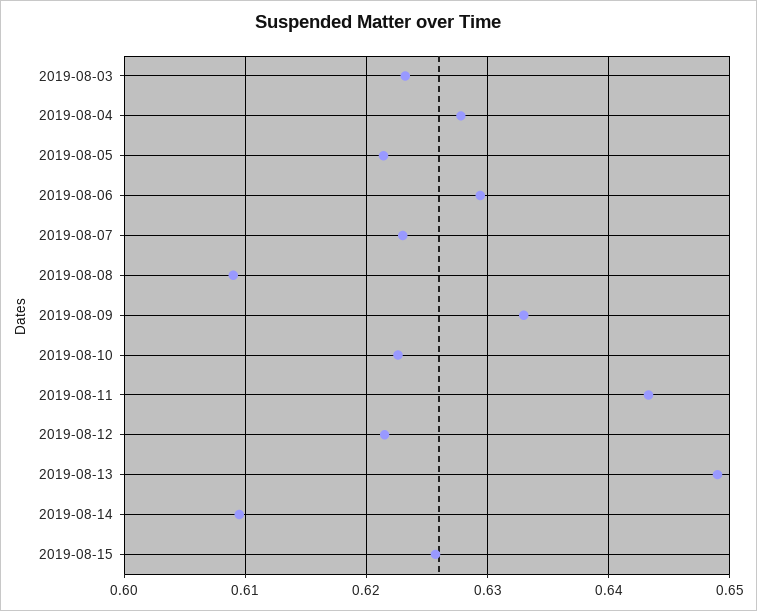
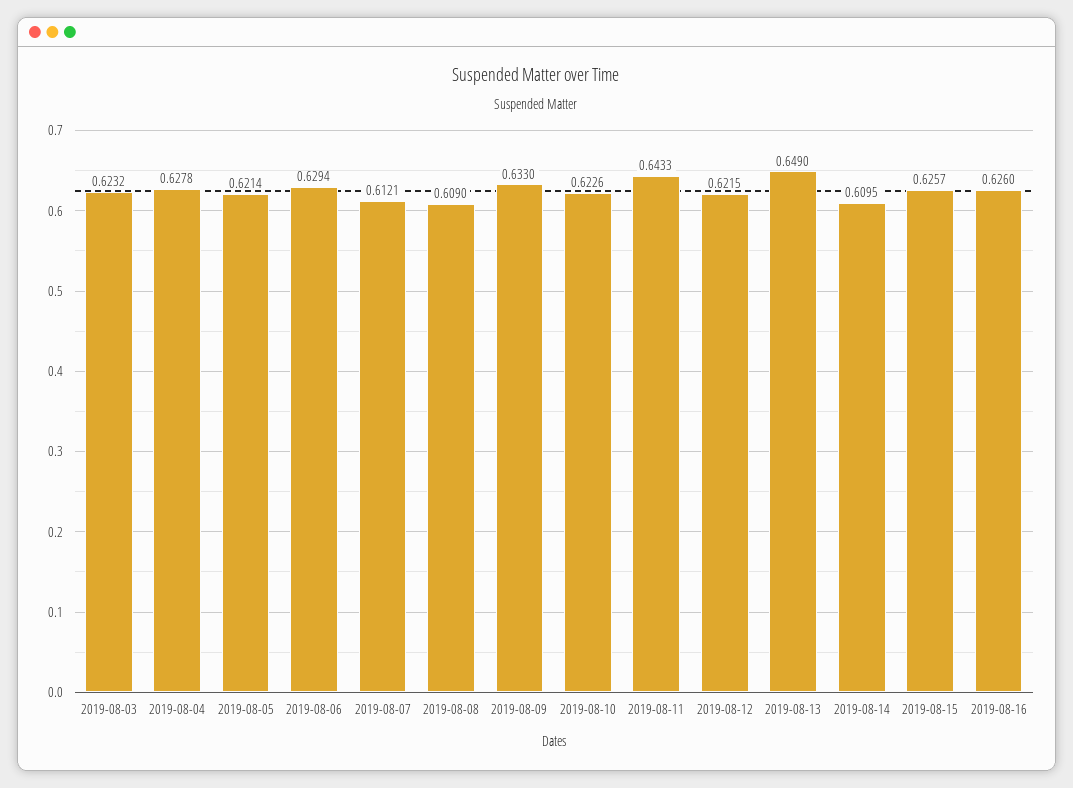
2019-08-07: 0.623 -> 0.6121
2019-08-16: none -> 0.626

